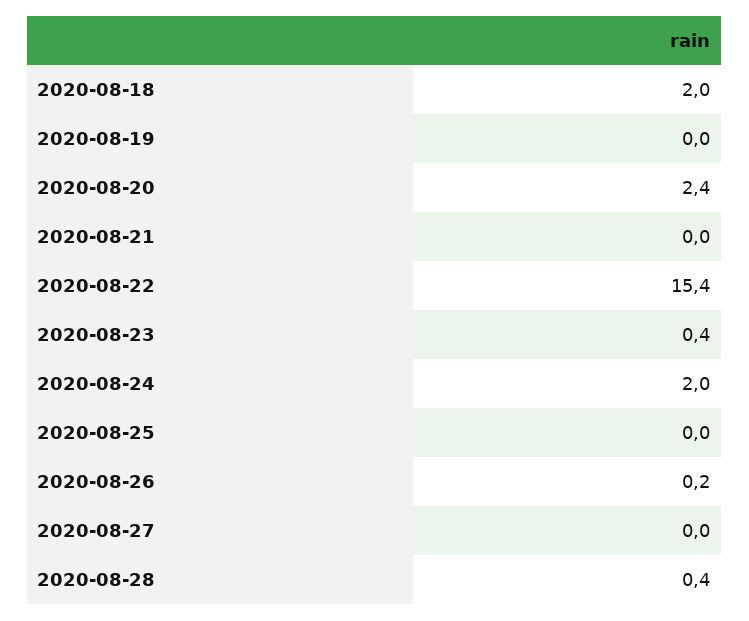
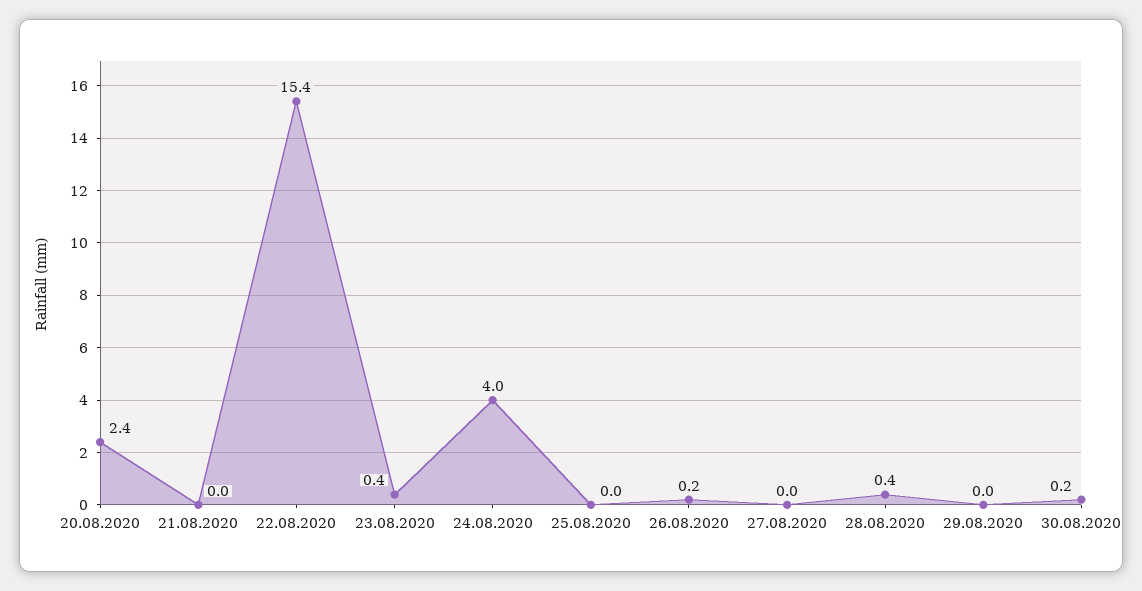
2020-08-18: 2 -> none
2020-08-19: 0 -> none
2020-08-24: 2 -> 4
29.08.2020: none -> 0
30.08.2020: none -> 0.2

